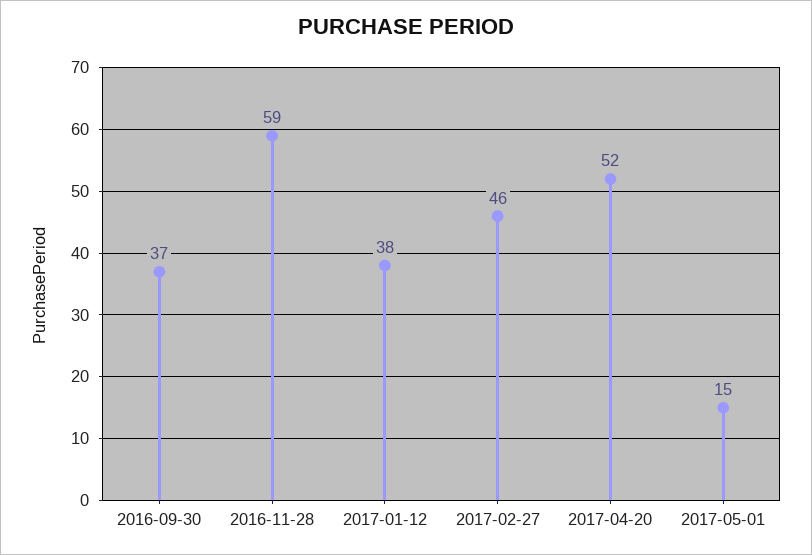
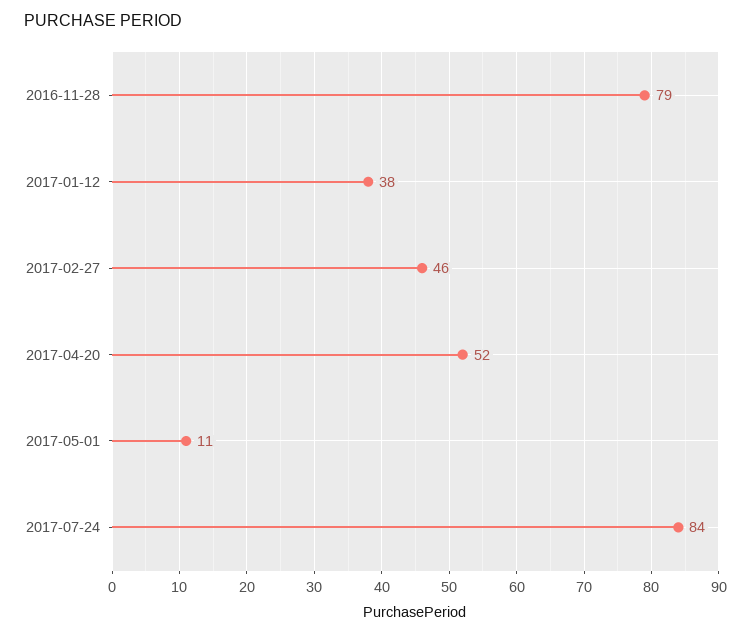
2016-09-30: 37 -> none
2016-11-28: 59 -> 79
2017-05-01: 15 -> 11
2017-07-24: none -> 84

